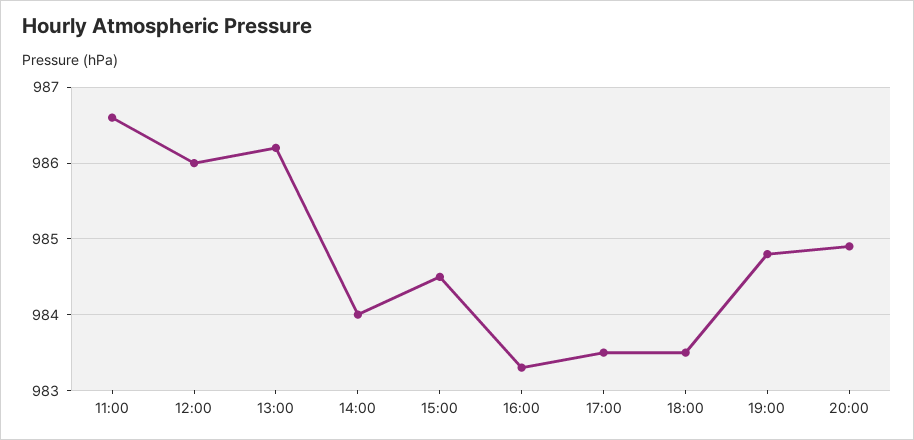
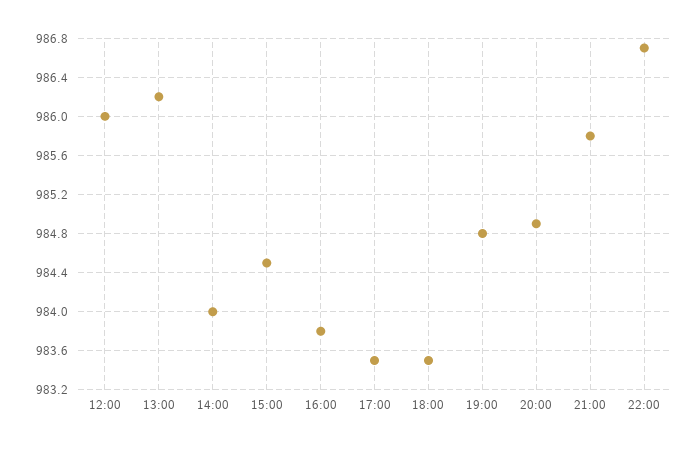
11:00: 986.6 -> none
16:00: 983.3 -> 983.8
21:00: none -> 985.8
22:00: none -> 986.7

